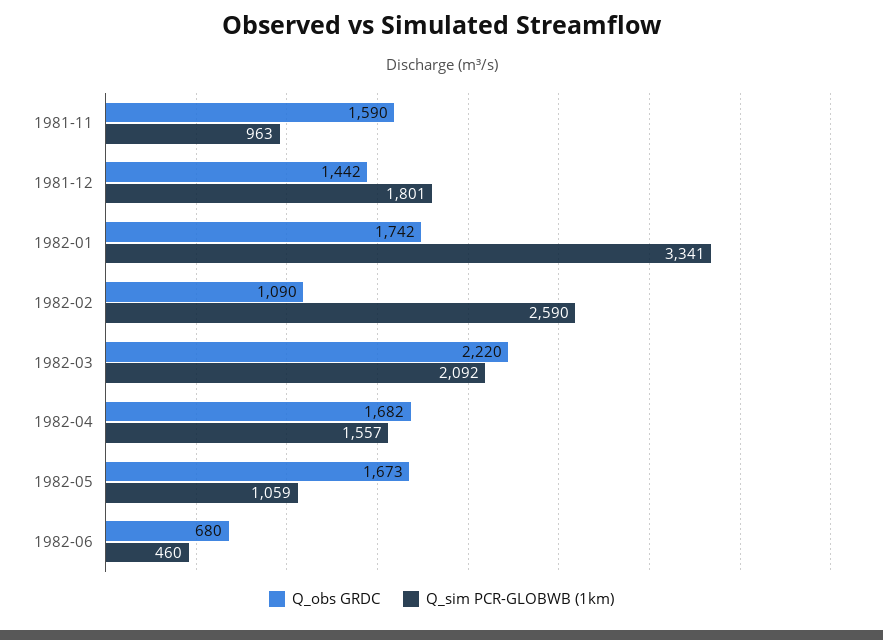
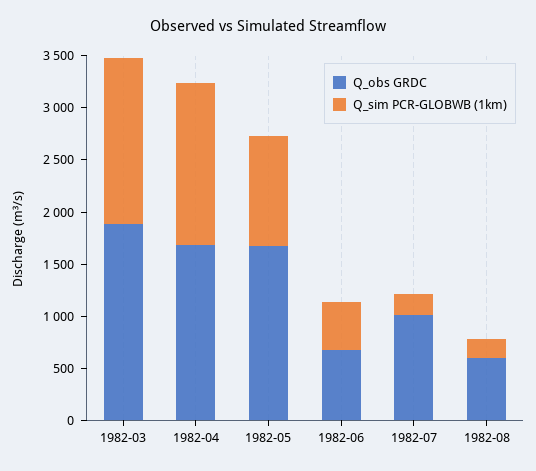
Q_obs GRDC, 1981-11: 1590 -> none
Q_sim PCR-GLOBWB (1km), 1981-11: 963 -> none
Q_obs GRDC, 1981-12: 1442 -> none
Q_sim PCR-GLOBWB (1km), 1981-12: 1801 -> none
Q_obs GRDC, 1982-01: 1742 -> none
Q_sim PCR-GLOBWB (1km), 1982-01: 3341 -> none
Q_obs GRDC, 1982-02: 1090 -> none
Q_sim PCR-GLOBWB (1km), 1982-02: 2590 -> none
Q_obs GRDC, 1982-03: 2220 -> 1900
Q_sim PCR-GLOBWB (1km), 1982-03: 2092 -> 1600
Q_obs GRDC, 1982-07: none -> 1000
Q_sim PCR-GLOBWB (1km), 1982-07: none -> 200
Q_obs GRDC, 1982-08: none -> 600
Q_sim PCR-GLOBWB (1km), 1982-08: none -> 200

